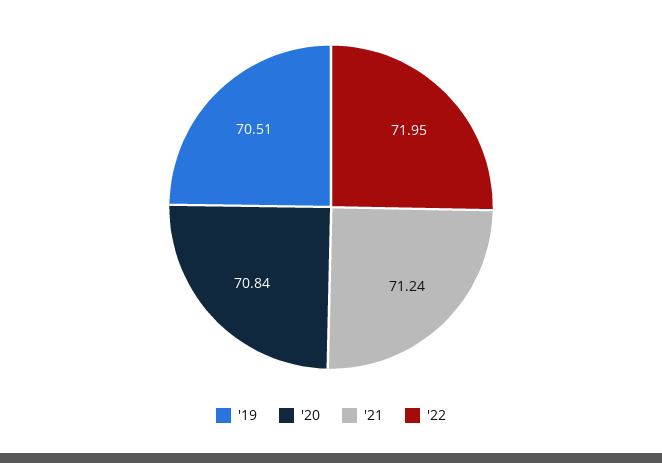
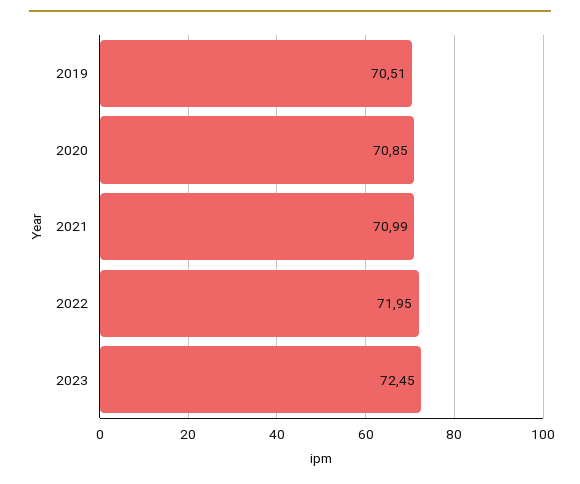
'20: 70.84 -> 70.85
'21: 71.24 -> 70.99
2023: none -> 72.45

